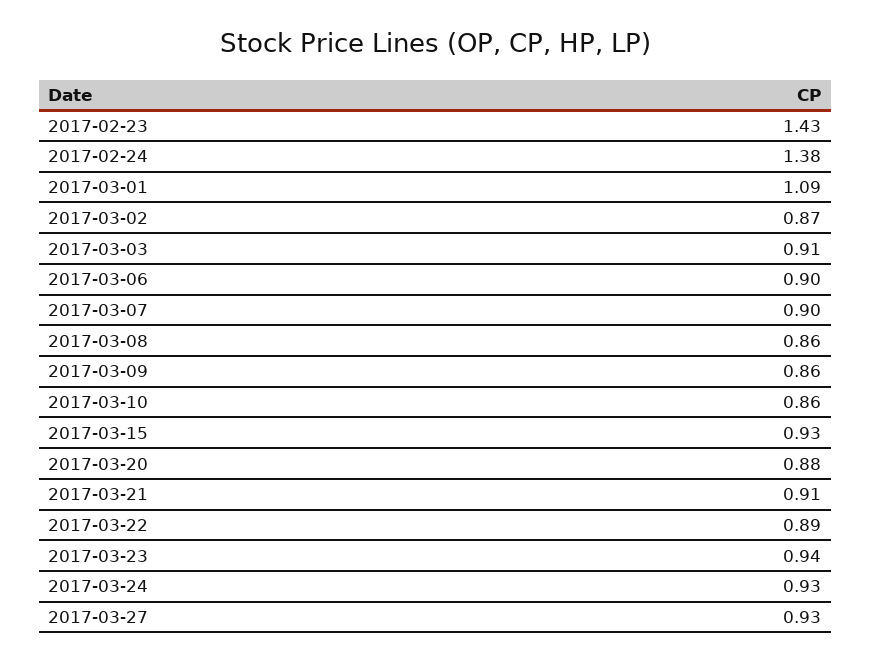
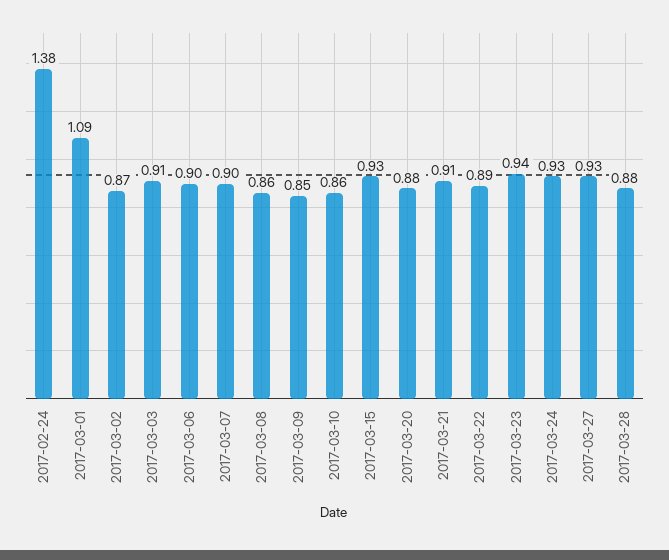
2017-02-23: 1.43 -> none
2017-03-09: 0.86 -> 0.85
2017-03-28: none -> 0.88

